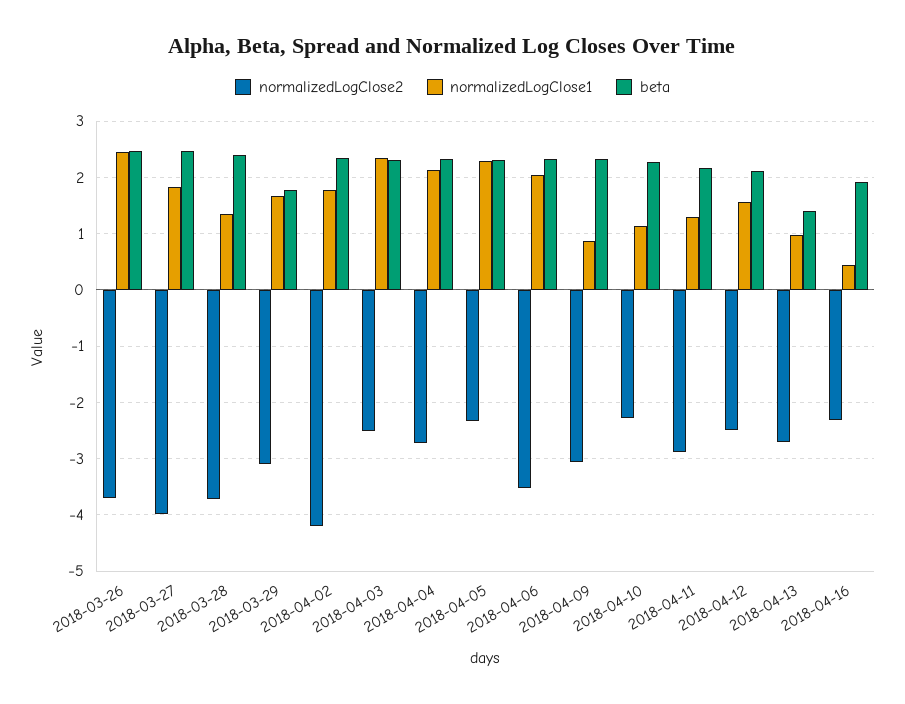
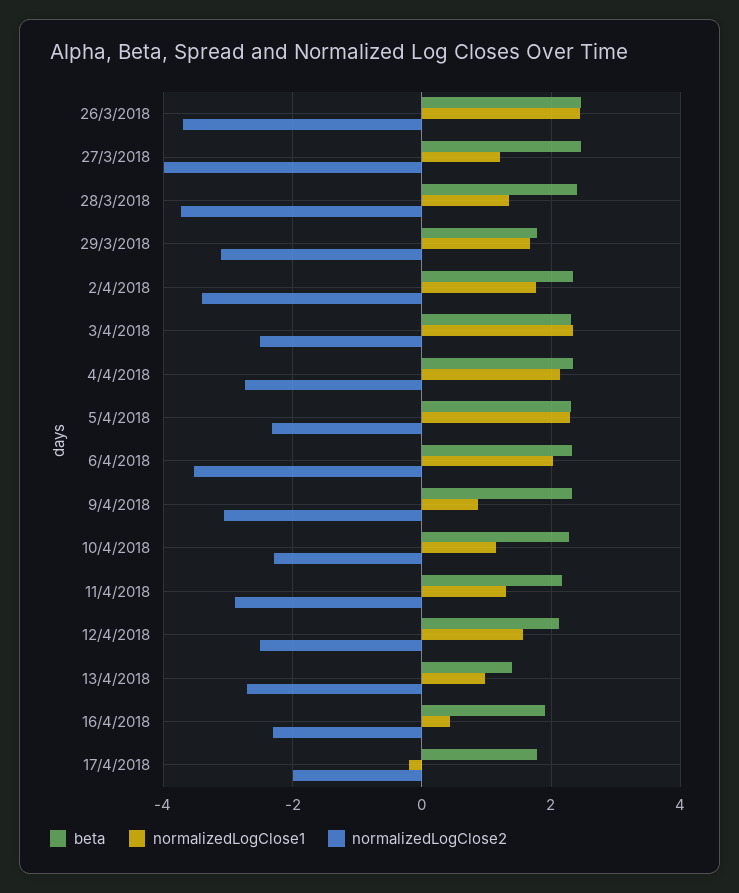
normalizedLogClose1, 2018-03-27: 1.8 -> 1.2
normalizedLogClose2, 2018-04-02: -4.2 -> -3.4
beta, 17/4/2018: none -> 1.8
normalizedLogClose1, 17/4/2018: none -> -0.2
normalizedLogClose2, 17/4/2018: none -> -2

